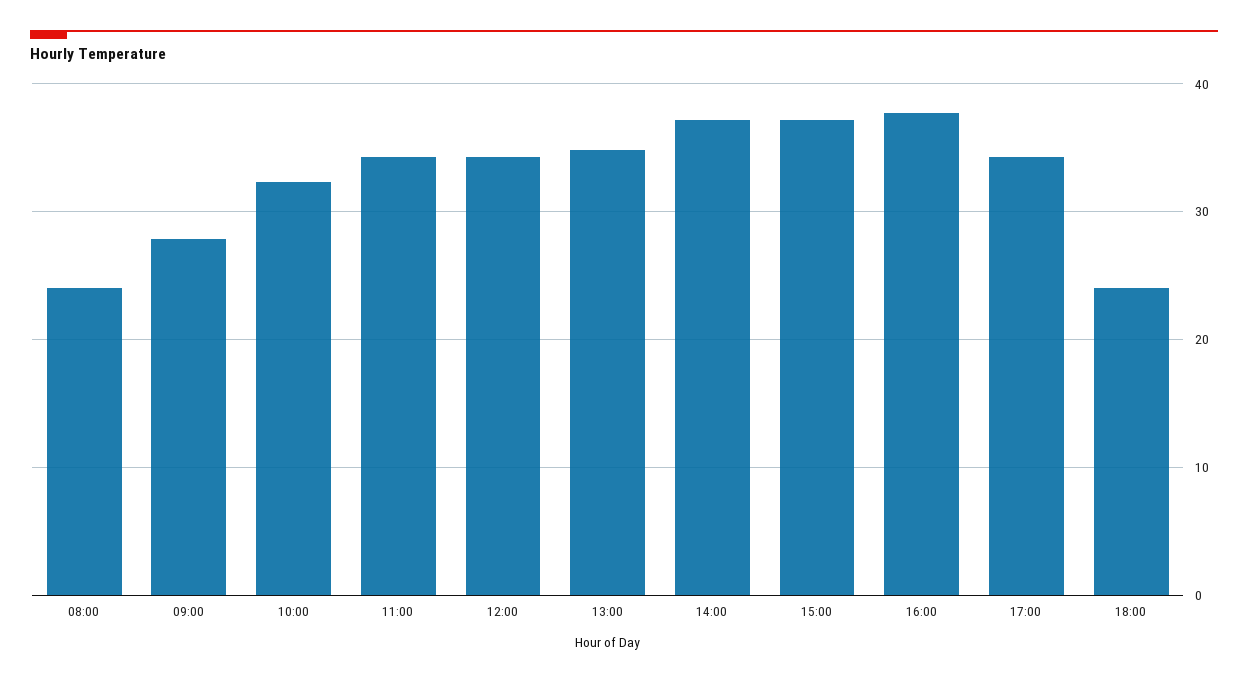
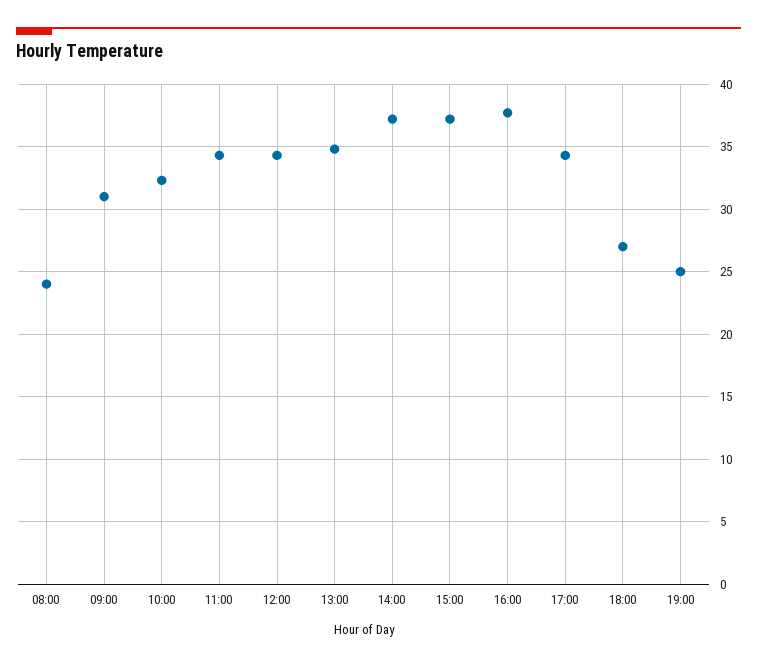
09:00: 28 -> 31
18:00: 24 -> 27
19:00: none -> 25

